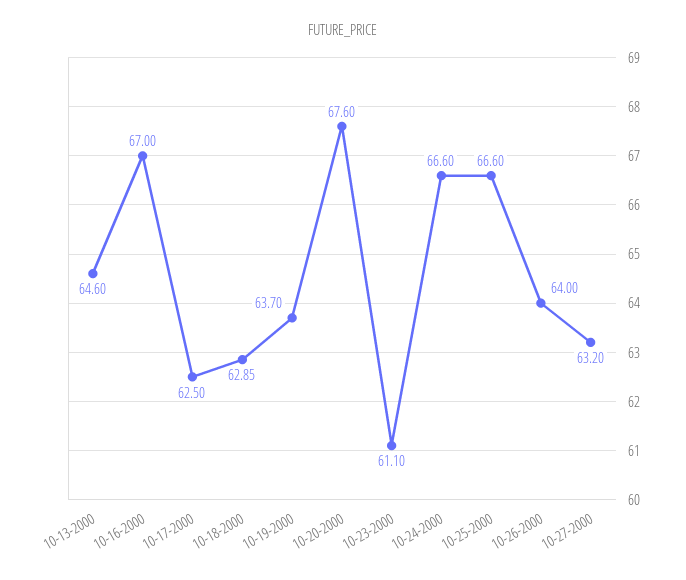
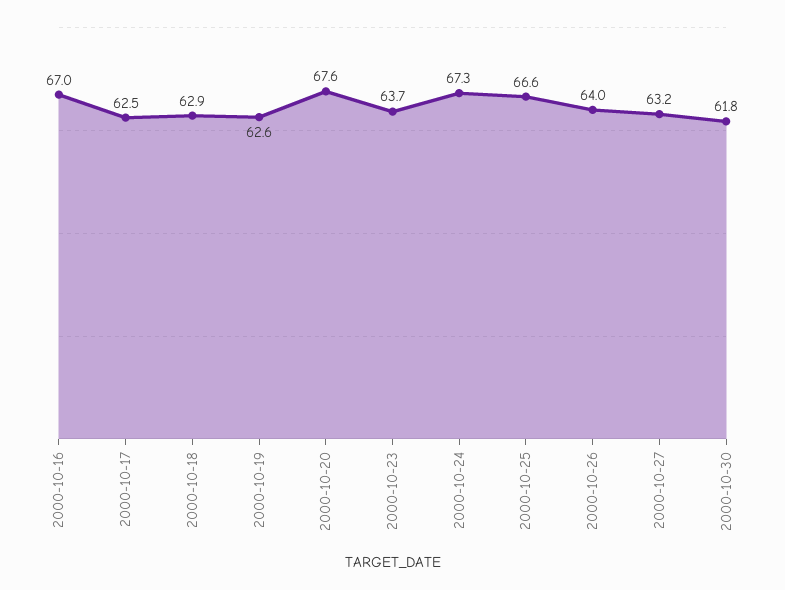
10-13-2000: 64.6 -> none
10-19-2000: 63.7 -> 62.6
10-23-2000: 61.1 -> 63.7
10-24-2000: 66.6 -> 67.3
2000-10-30: none -> 61.8

